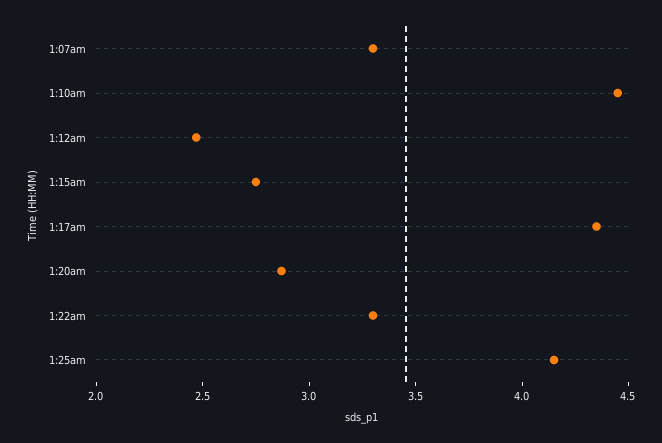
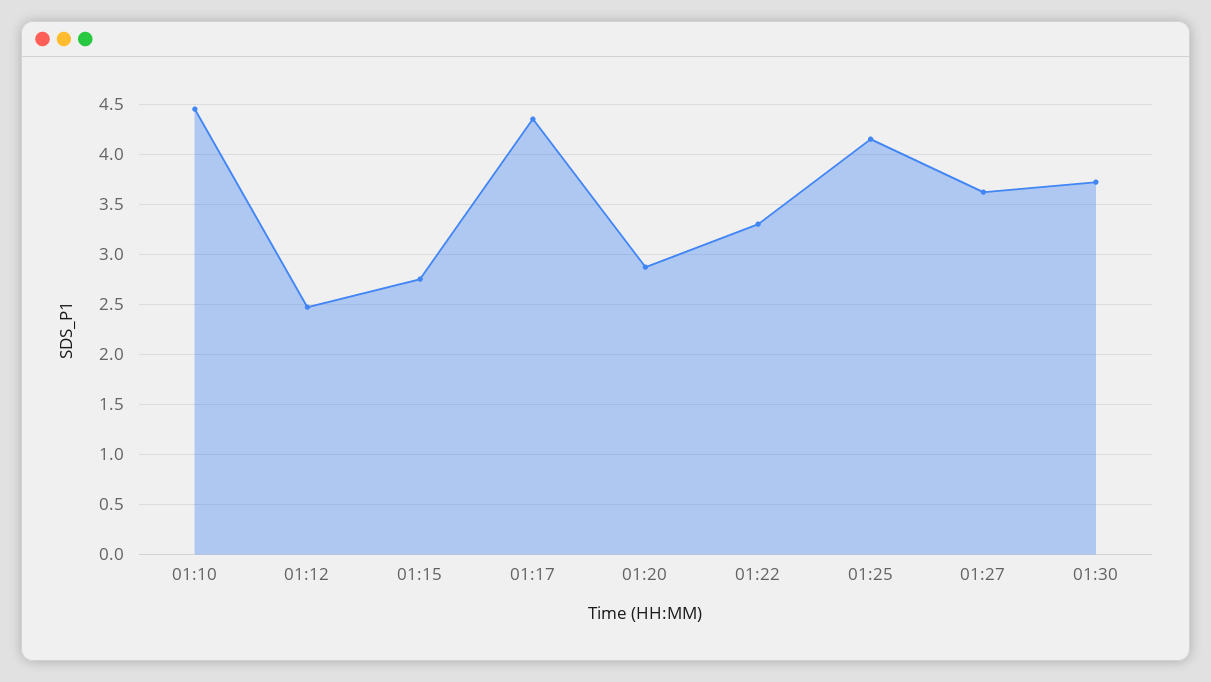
1:07am: 3.3 -> none
01:27: none -> 3.6
01:30: none -> 3.7

